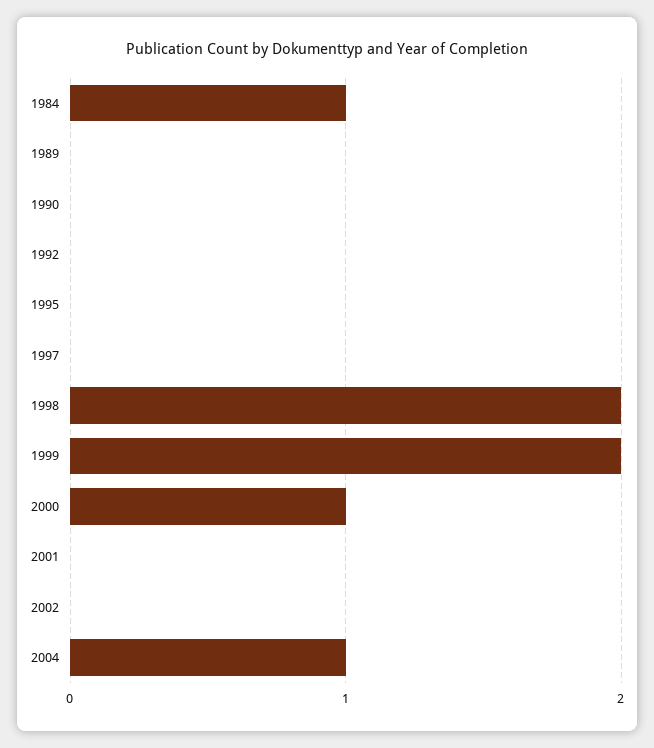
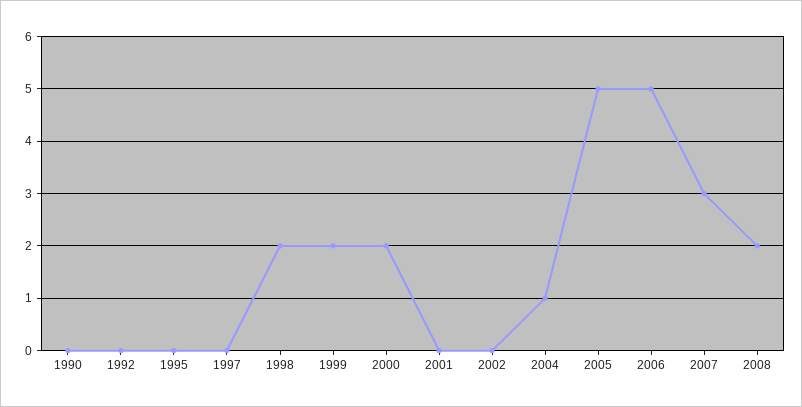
1984: 1 -> none
1989: 0 -> none
2000: 1 -> 2
2005: none -> 5
2006: none -> 5
2007: none -> 3
2008: none -> 2

